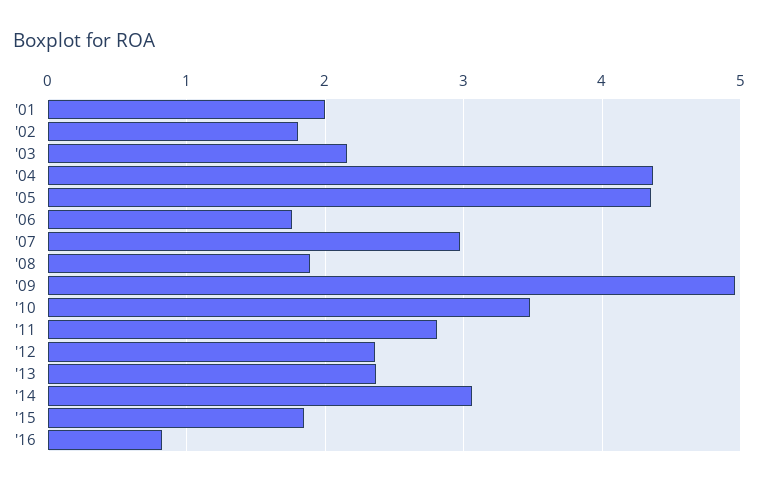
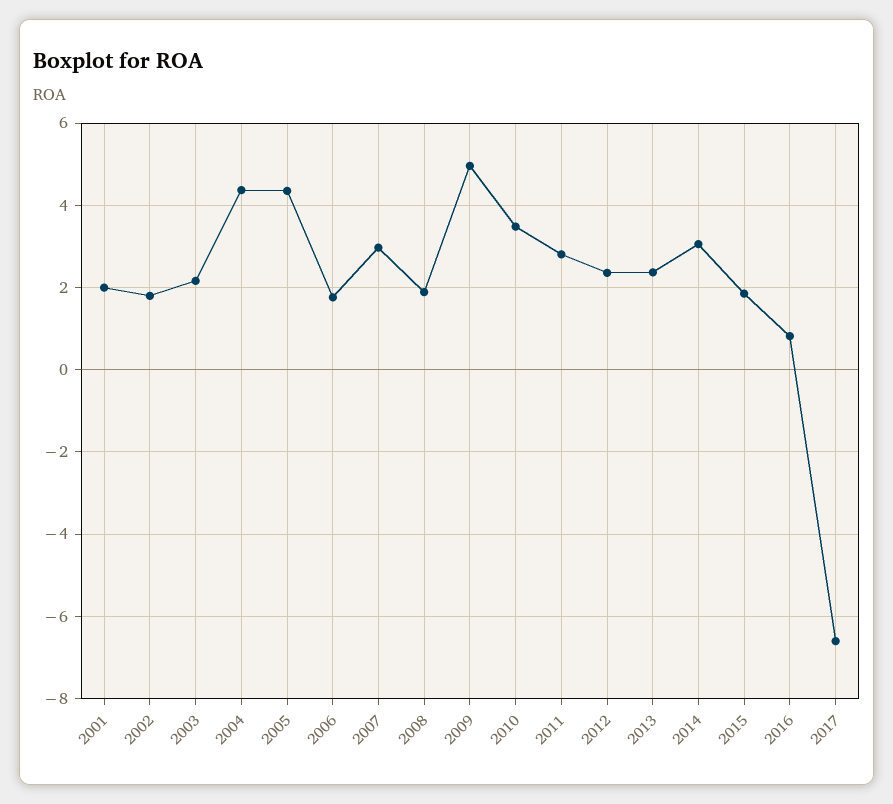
2017: none -> -6.6

